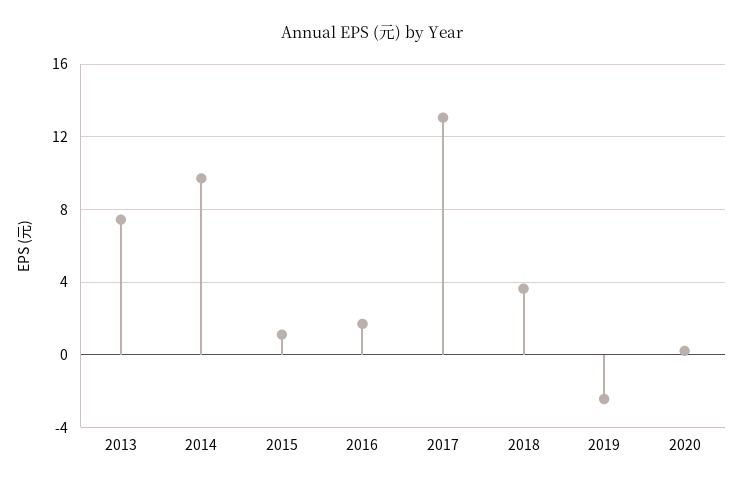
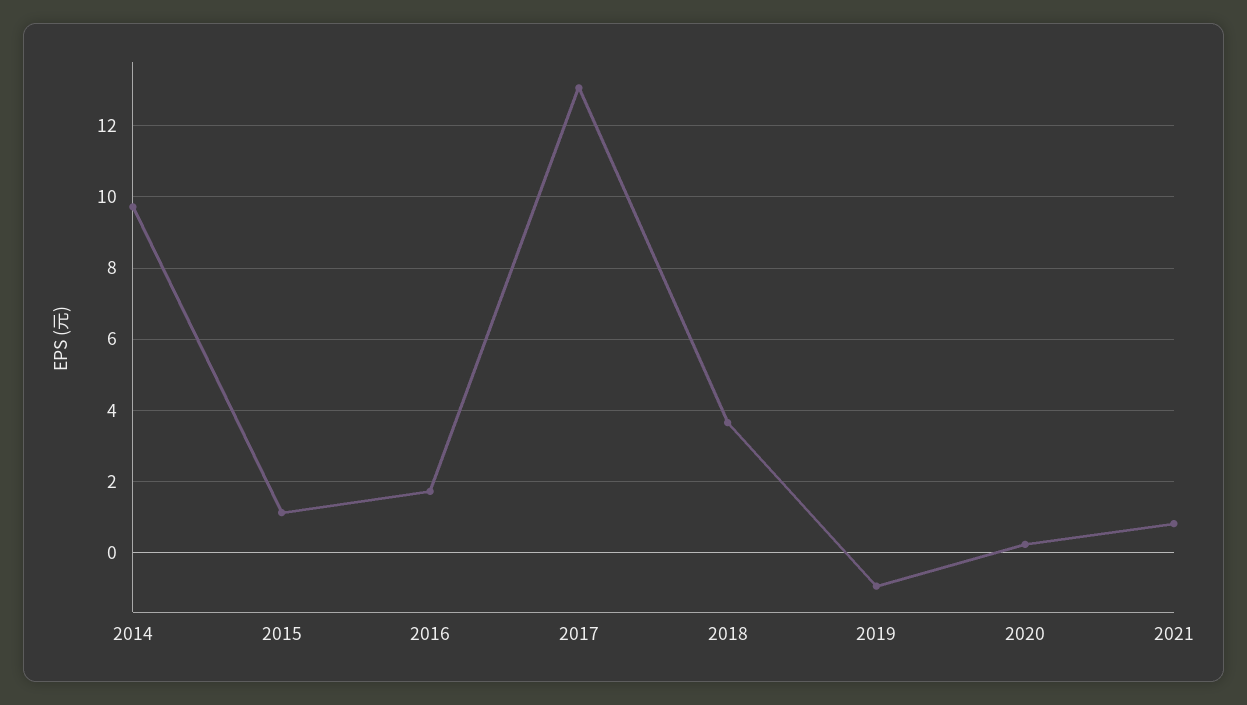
2013: 7.5 -> none
2019: -2.5 -> -1
2021: none -> 0.8

